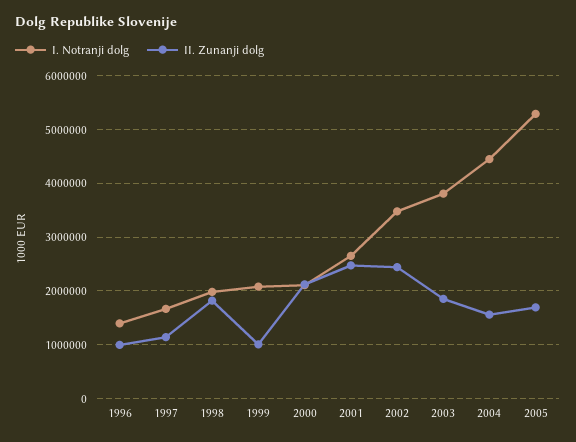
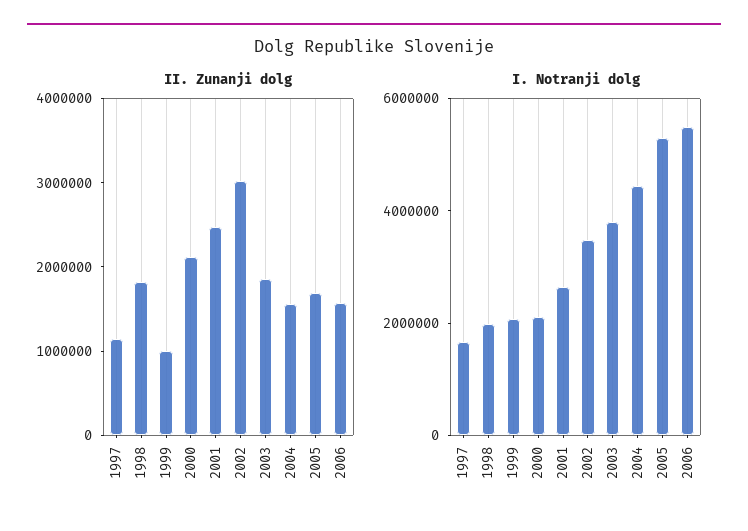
I. Notranji dolg, 1996: 1400000 -> none
II. Zunanji dolg, 1996: 1000000 -> none
II. Zunanji dolg, 2002: 2400000 -> 3000000
II. Zunanji dolg, 2006: none -> 1600000
I. Notranji dolg, 2006: none -> 5500000

